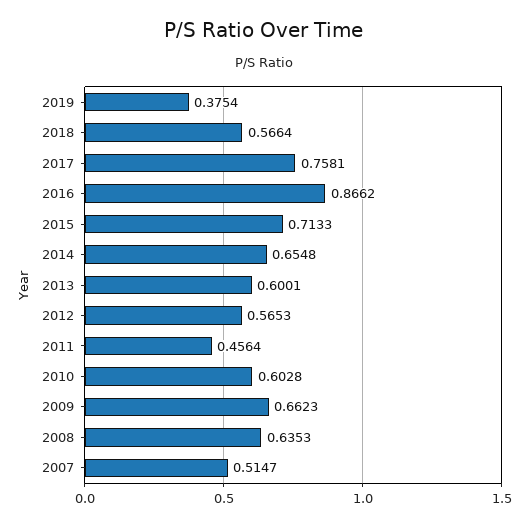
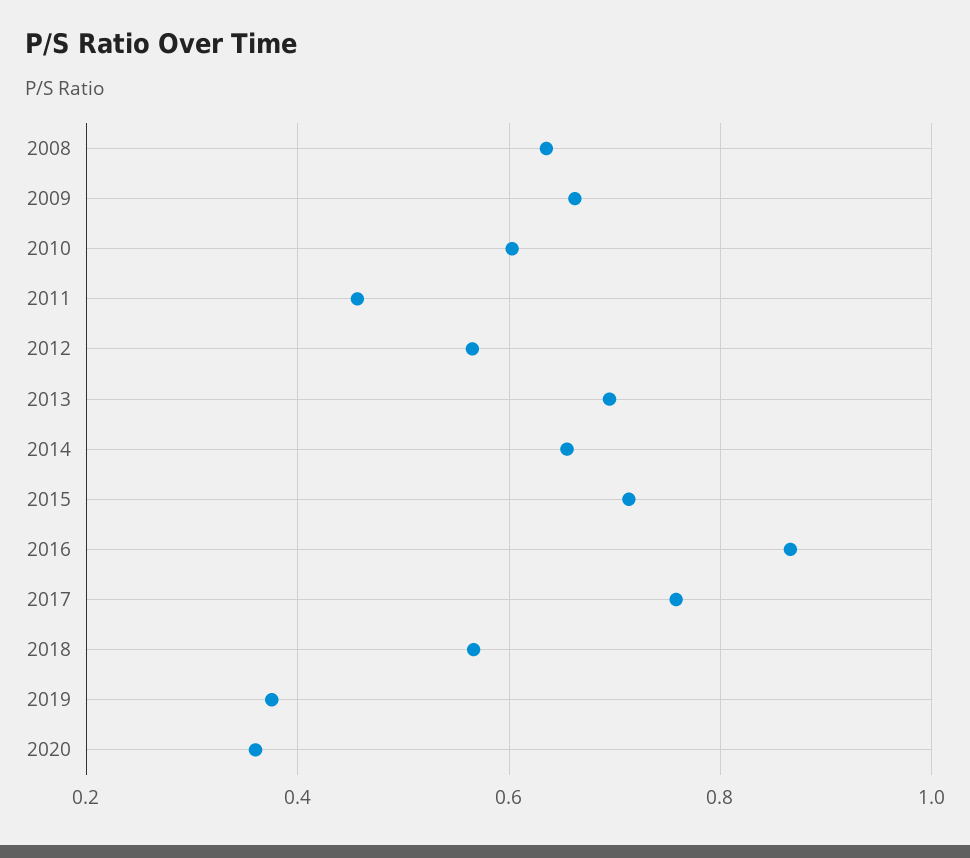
2013: 0.6001 -> 0.7
2007: 0.5147 -> none
2020: none -> 0.36

